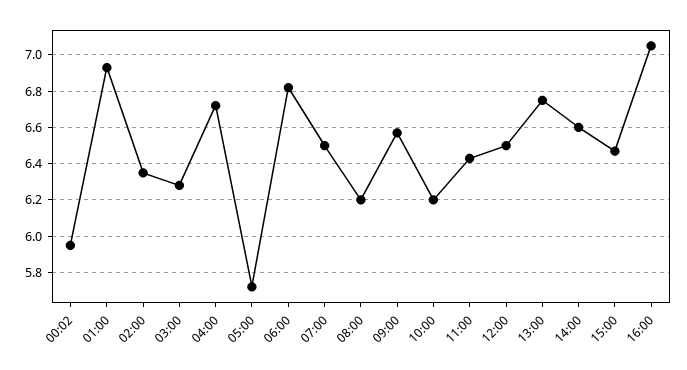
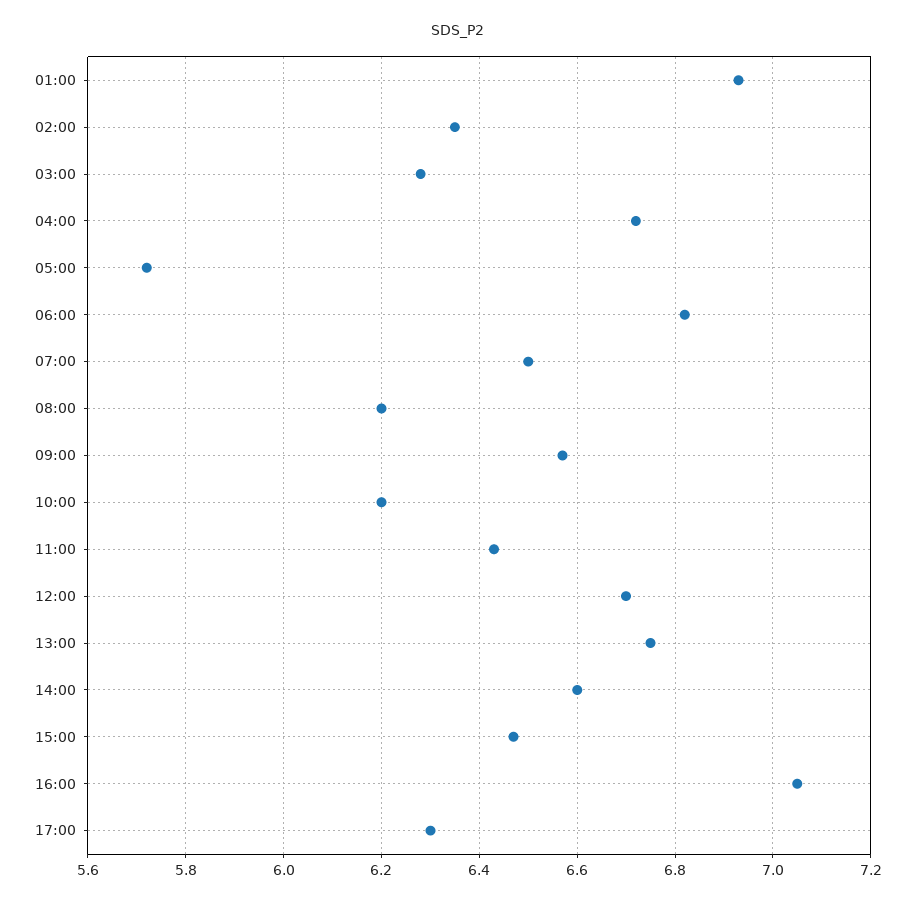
00:02: 5.95 -> none
12:00: 6.5 -> 6.7
17:00: none -> 6.3

